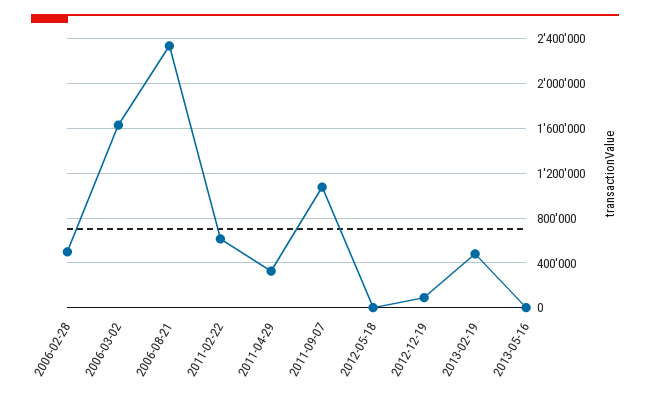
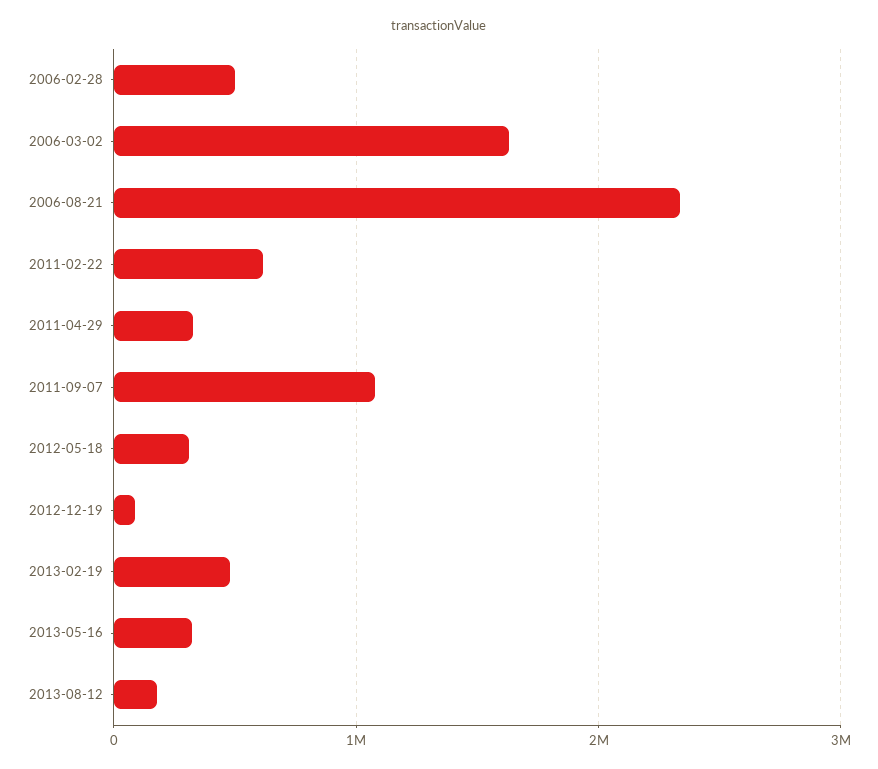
2012-05-18: 0 -> 300000
2013-05-16: 0 -> 300000
2013-08-12: none -> 200000

